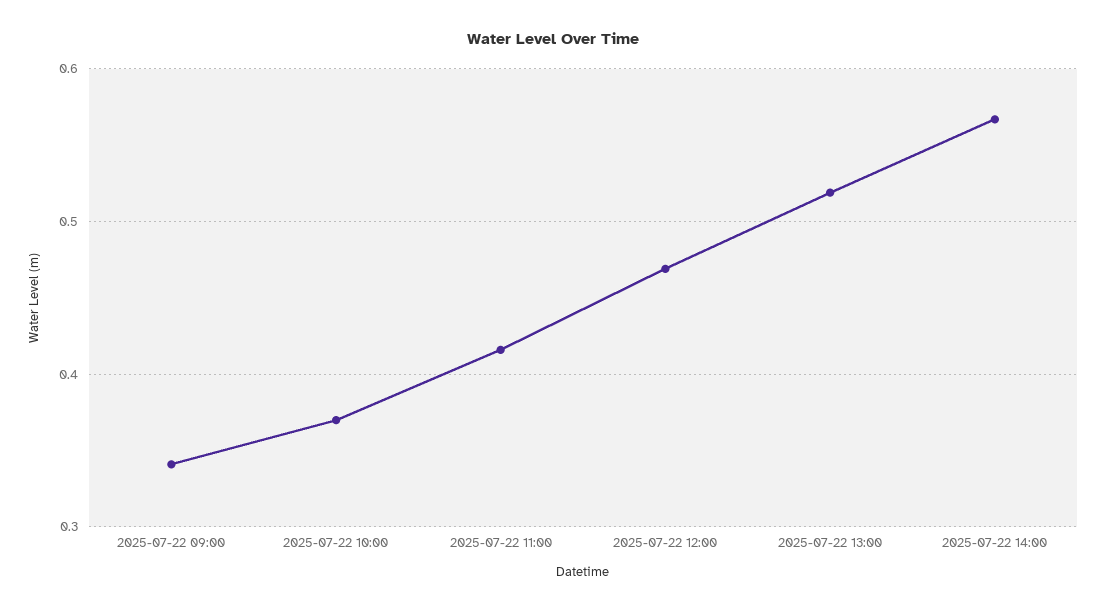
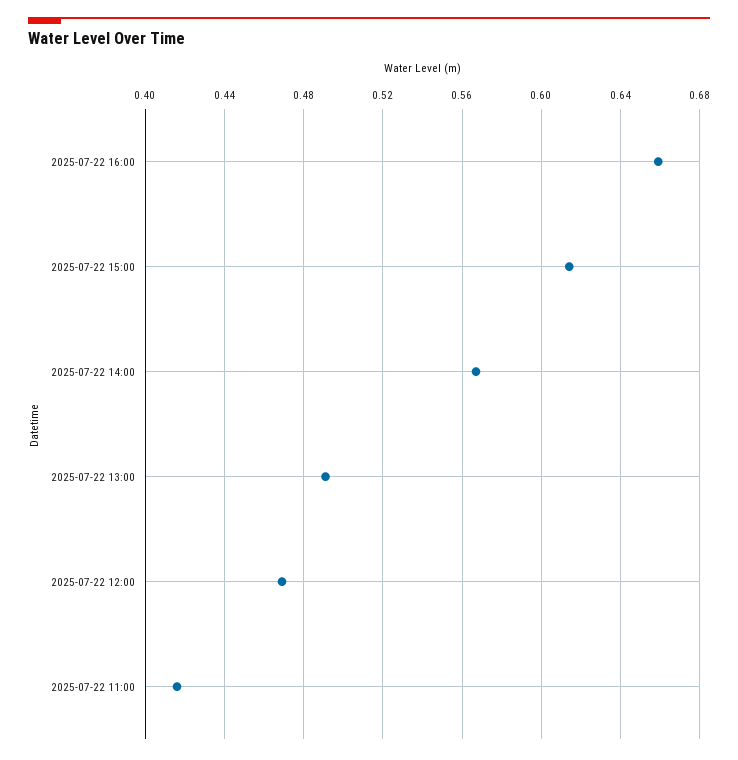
2025-07-22 09:00: 0.34 -> none
2025-07-22 10:00: 0.37 -> none
2025-07-22 13:00: 0.52 -> 0.49
2025-07-22 16:00: none -> 0.66
2025-07-22 15:00: none -> 0.615

